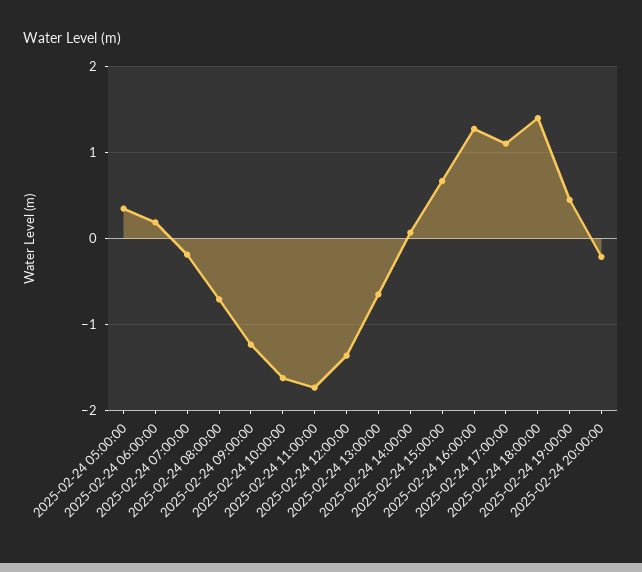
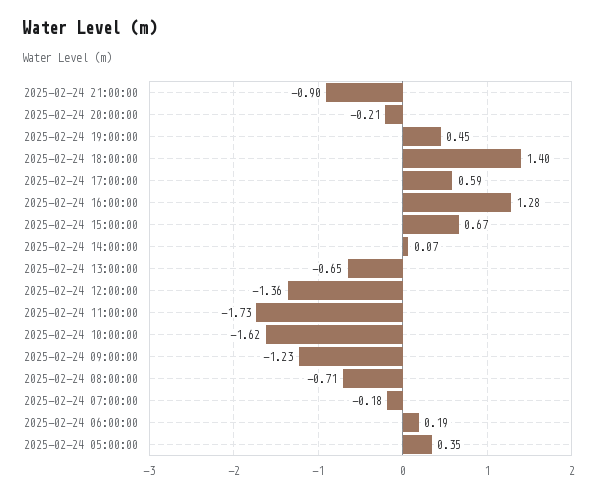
2025-02-24 17:00:00: 1.1 -> 0.59
2025-02-24 21:00:00: none -> -0.9

